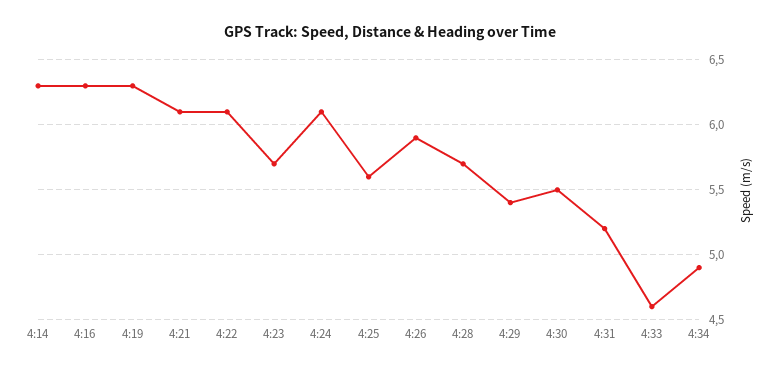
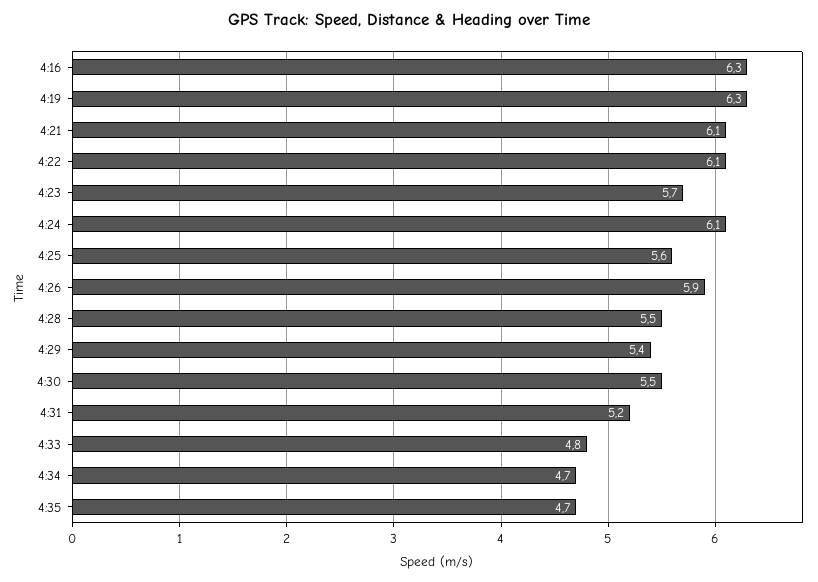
4:14: 6.3 -> none
4:28: 5.7 -> 5.5
4:33: 4.6 -> 4.8
4:34: 4.9 -> 4.7
4:35: none -> 4.7

